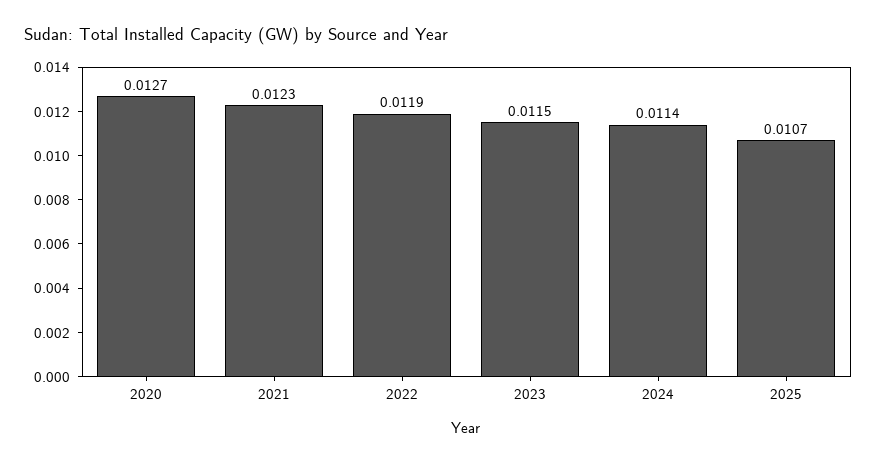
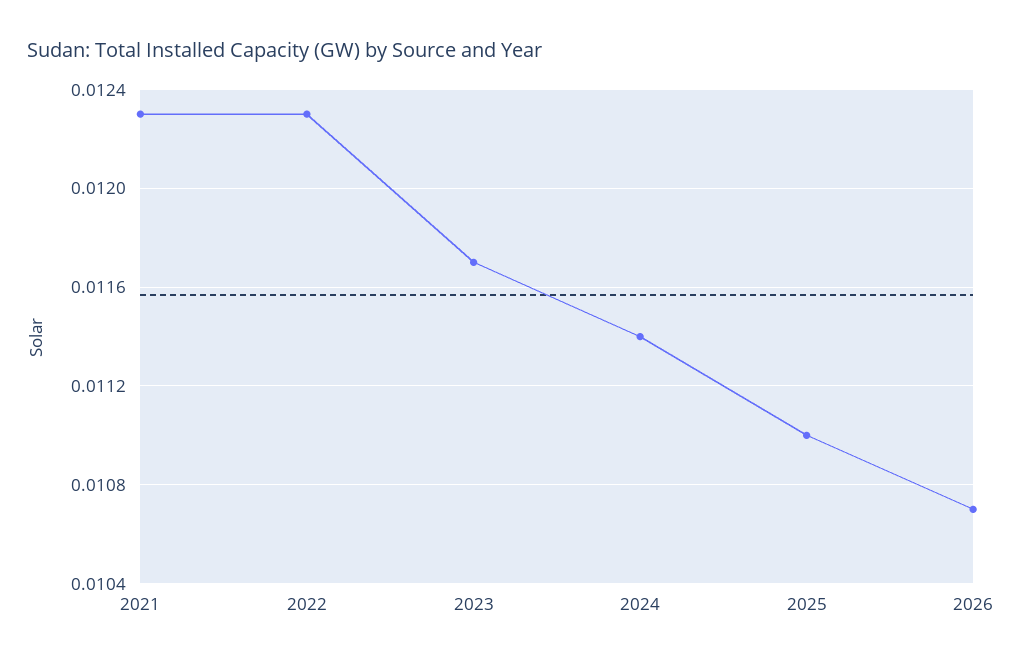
2020: 0.0127 -> none
2022: 0.0119 -> 0.0123
2023: 0.0115 -> 0.0117
2025: 0.0107 -> 0.011
2026: none -> 0.0107

